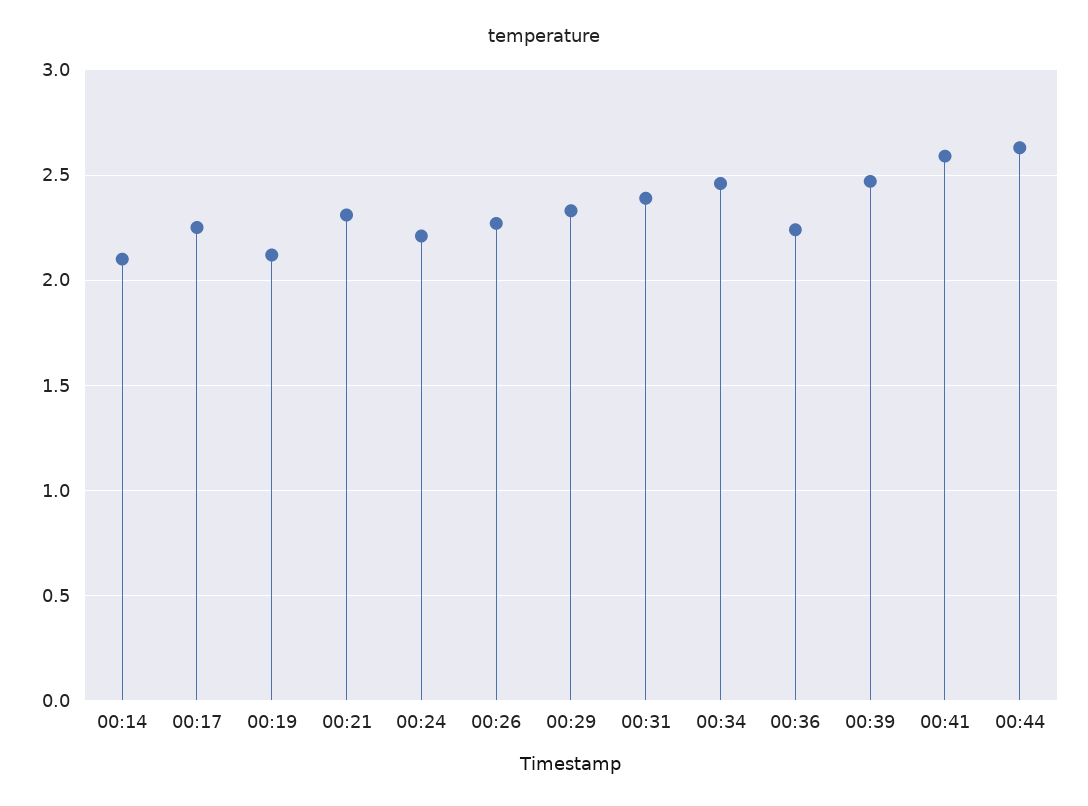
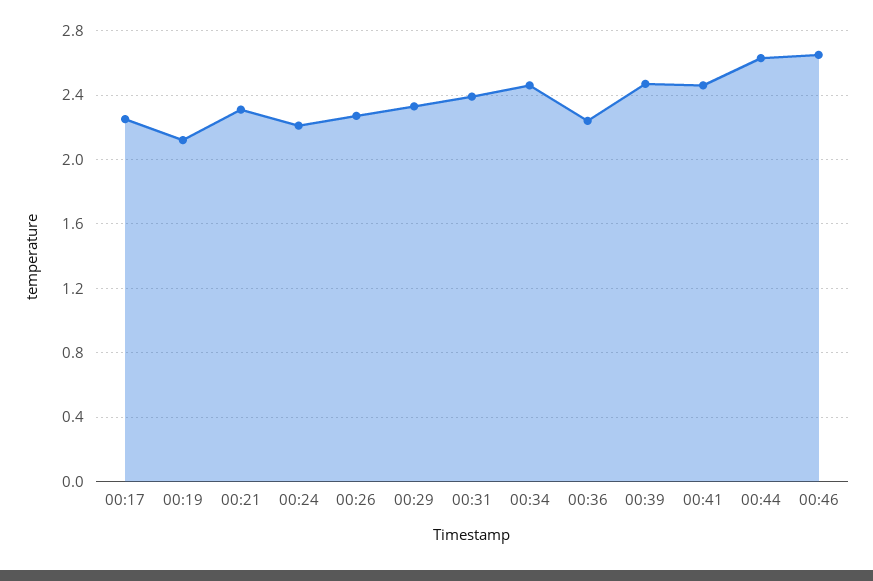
00:14: 2.1 -> none
00:41: 2.6 -> 2.45
00:46: none -> 2.65

